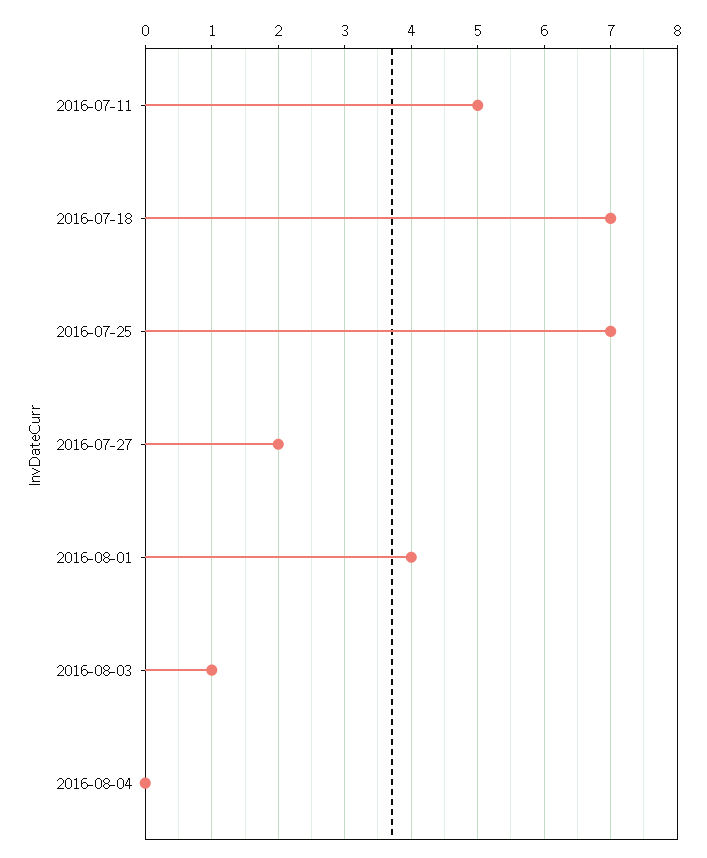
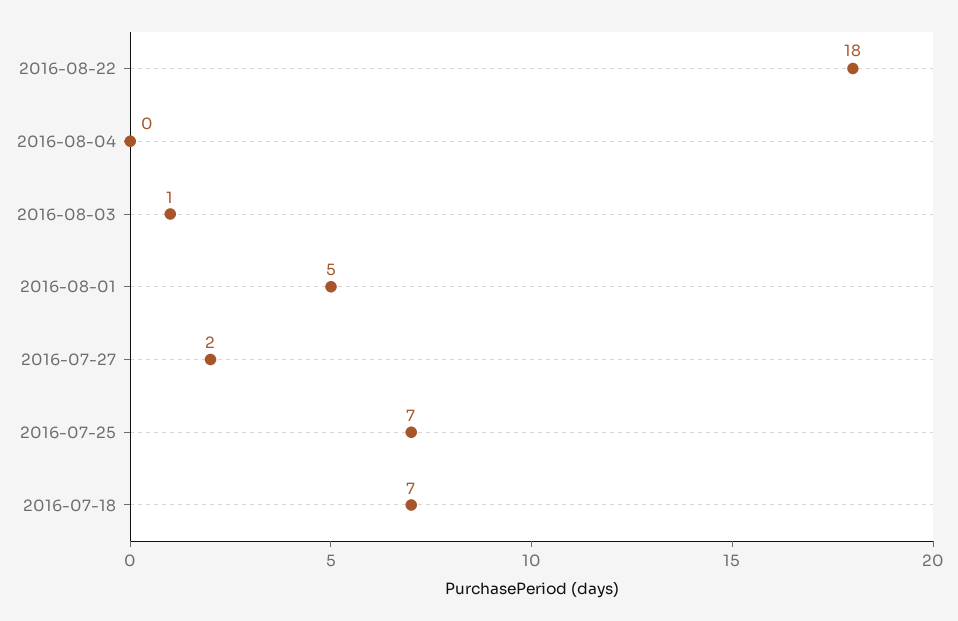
2016-07-11: 5 -> none
2016-08-01: 4 -> 5
2016-08-22: none -> 18

